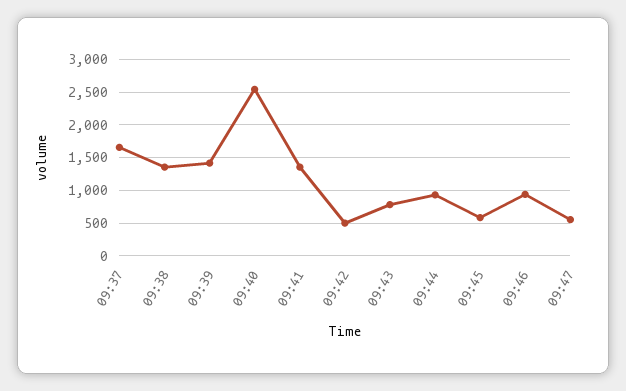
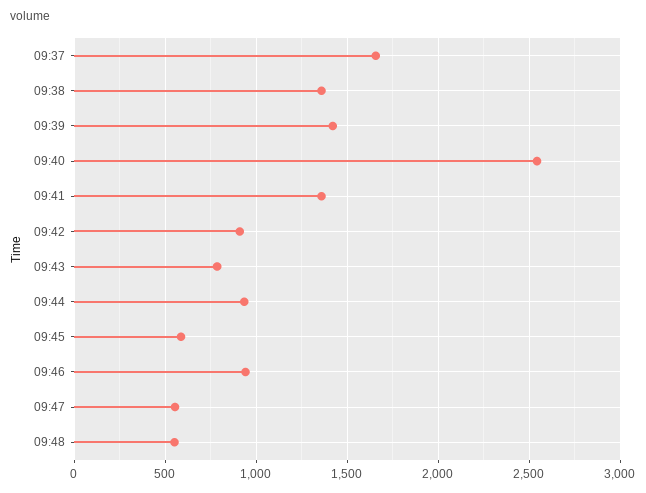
09:42: 500 -> 900
09:48: none -> 550

